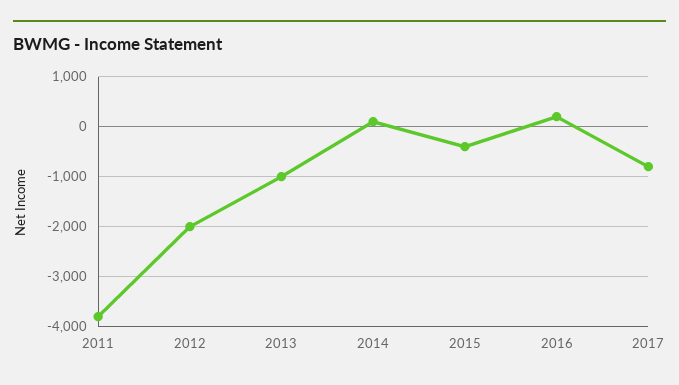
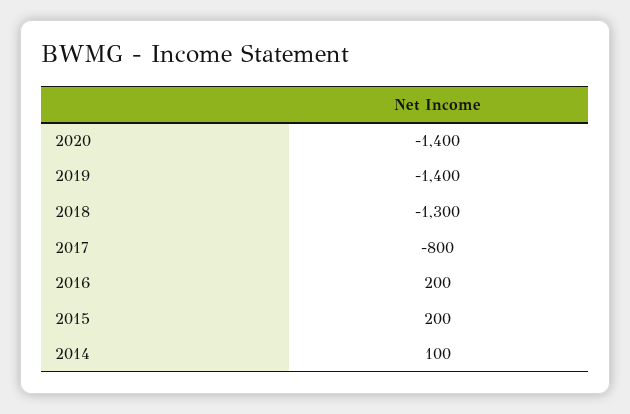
2011: -3800 -> none
2012: -2000 -> none
2013: -1000 -> none
2015: -400 -> 200
2020: none -> -1400
2019: none -> -1400
2018: none -> -1300

